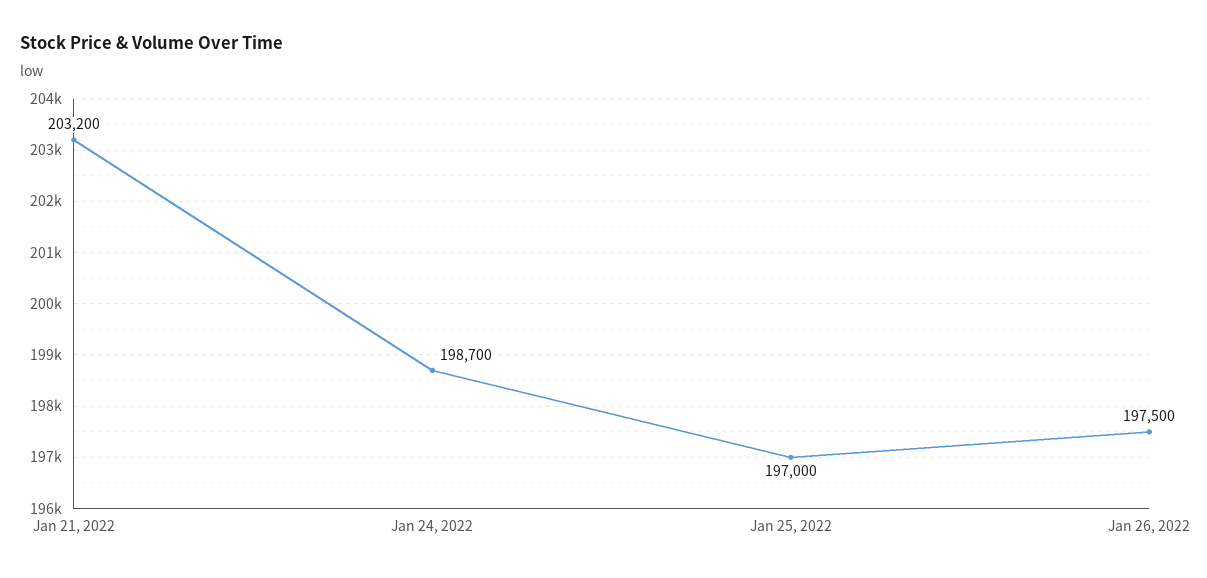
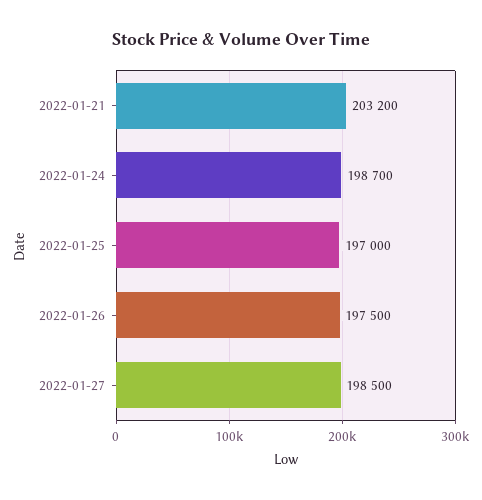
2022-01-27: none -> 198500

